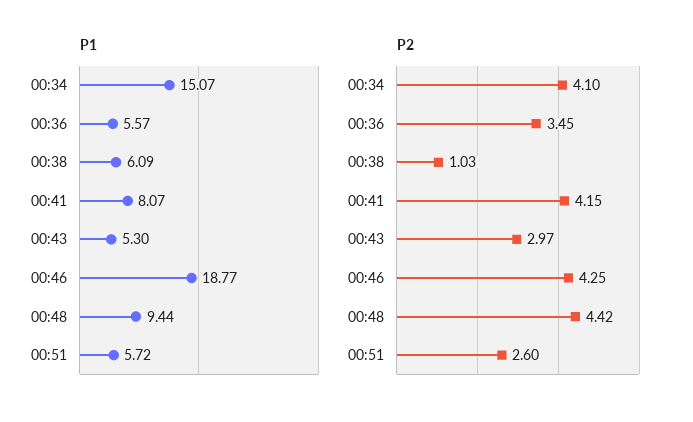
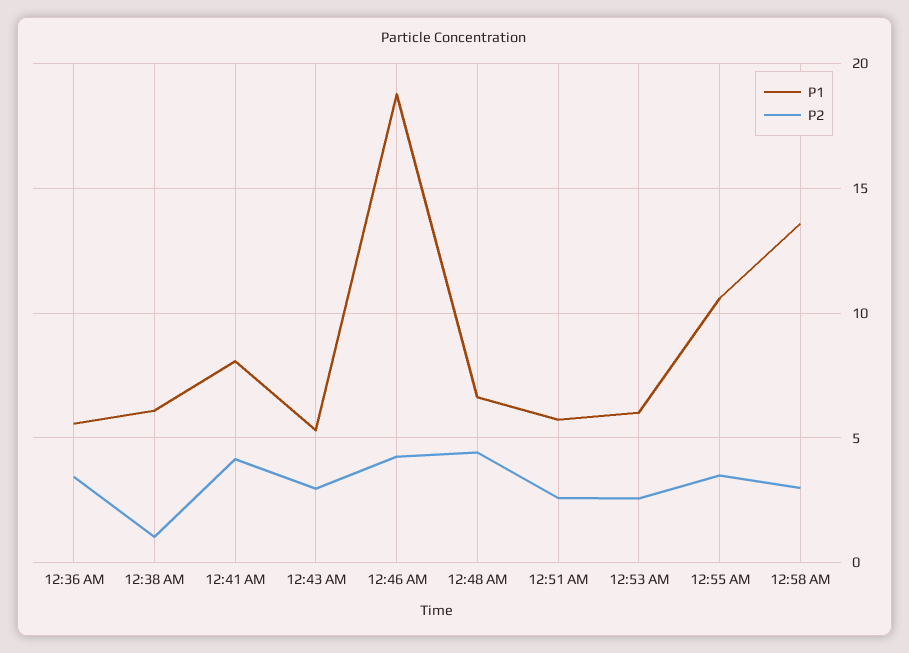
P1, 00:34: 15.07 -> none
P1, 00:48: 9.44 -> 6.5
P2, 00:34: 4.1 -> none
P1, 12:53 AM: none -> 6
P2, 12:53 AM: none -> 2.5
P1, 12:55 AM: none -> 10.5
P2, 12:55 AM: none -> 3.5
P1, 12:58 AM: none -> 13.5
P2, 12:58 AM: none -> 3

